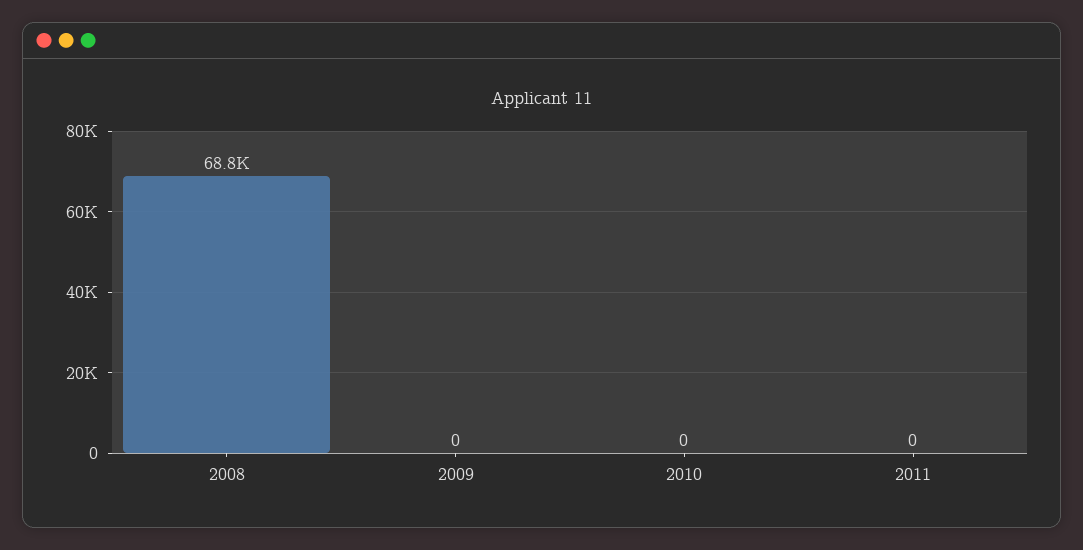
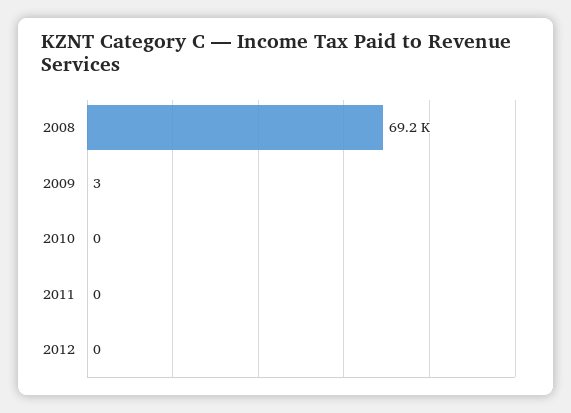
2008: 68800 -> 69200
2009: 0 -> 3
2012: none -> 0

